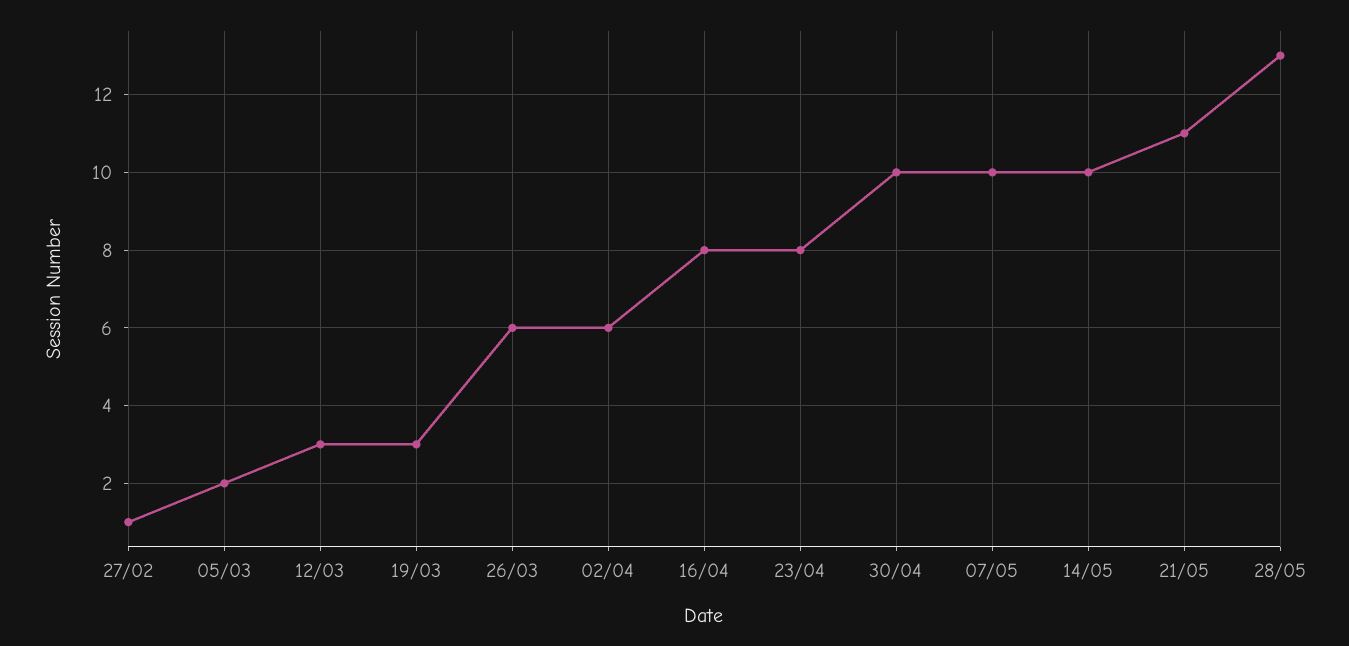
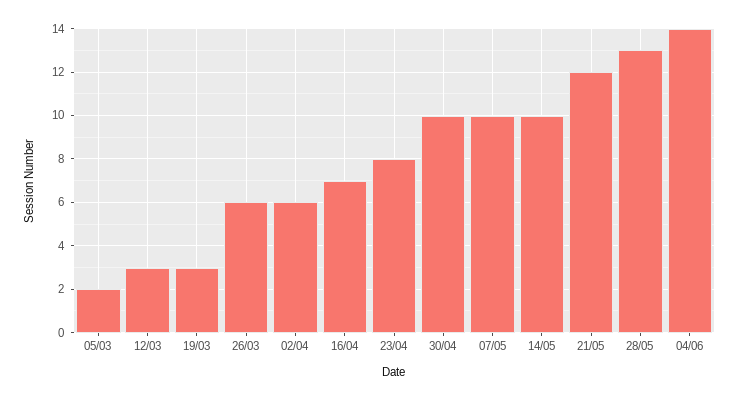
27/02: 1 -> none
16/04: 8 -> 7
21/05: 11 -> 12
04/06: none -> 14

